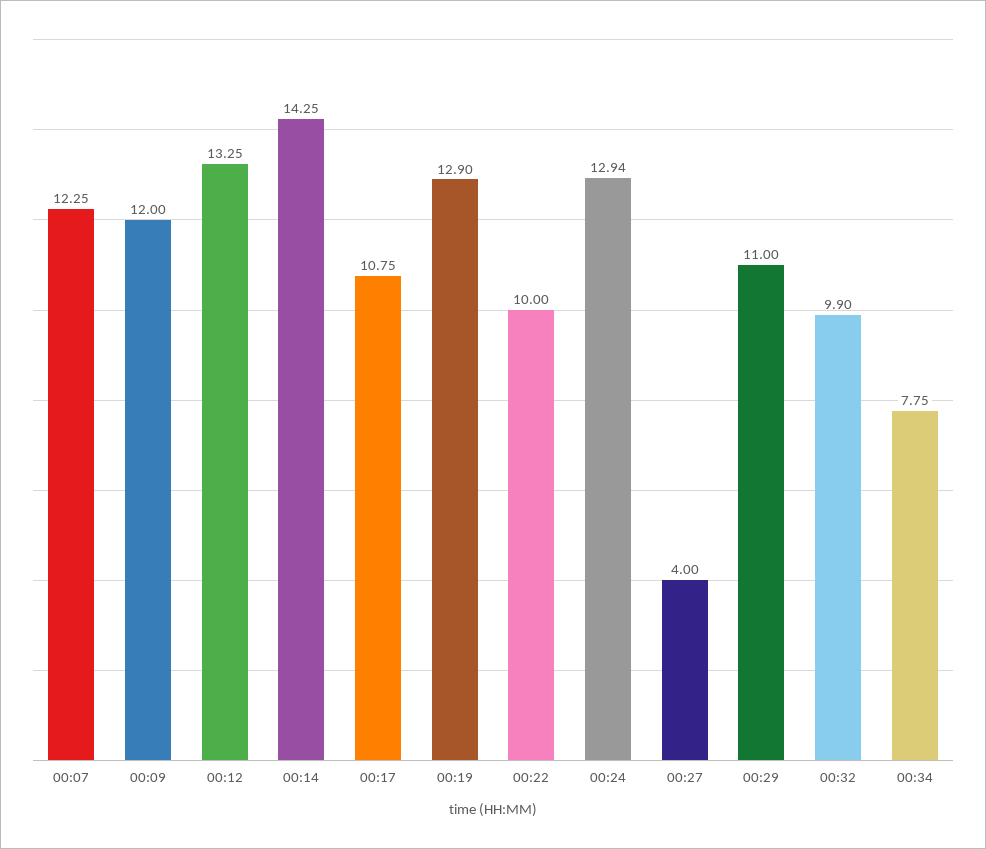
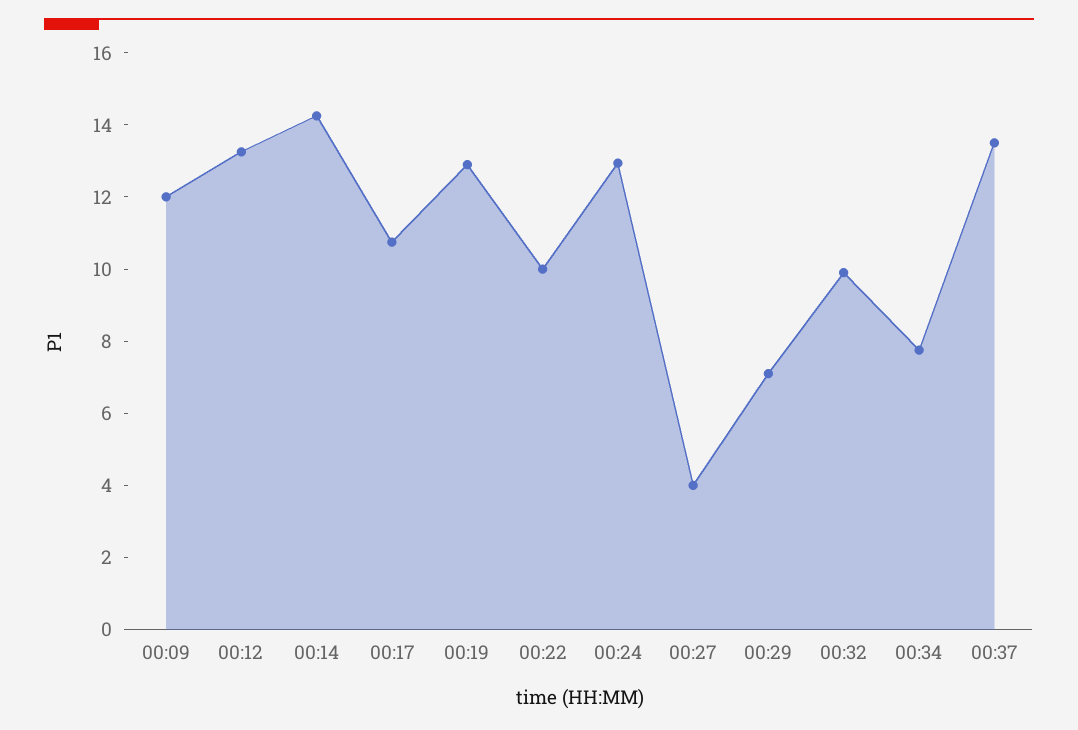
00:07: 12.25 -> none
00:29: 11 -> 7
00:37: none -> 13.5

